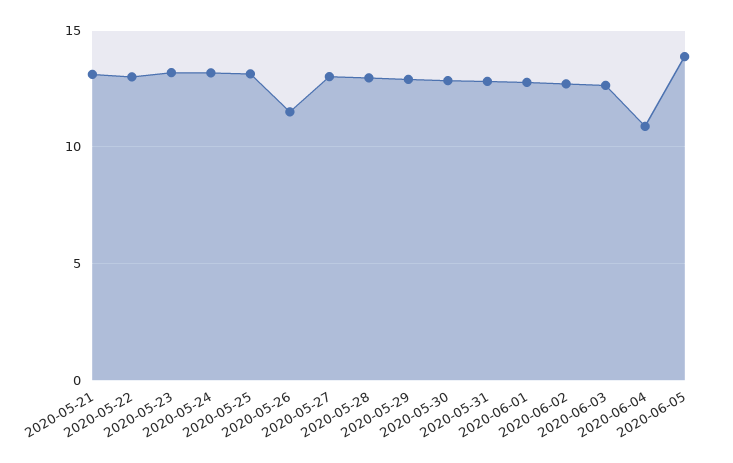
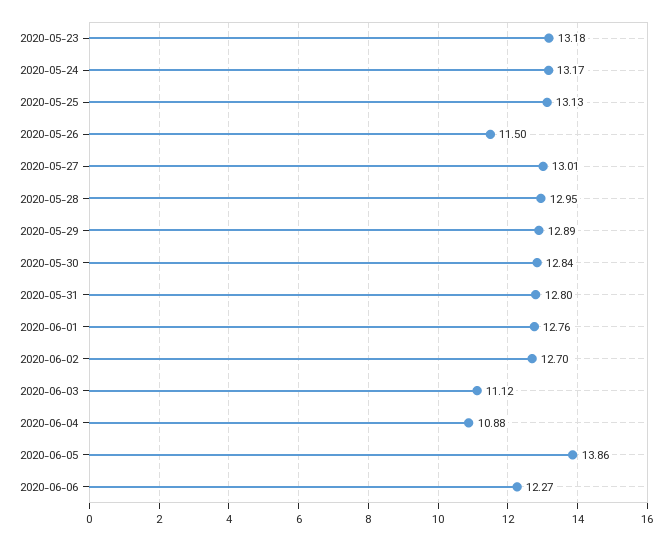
2020-05-21: 13 -> none
2020-05-22: 13 -> none
2020-06-03: 12.5 -> 11.12
2020-06-06: none -> 12.27

